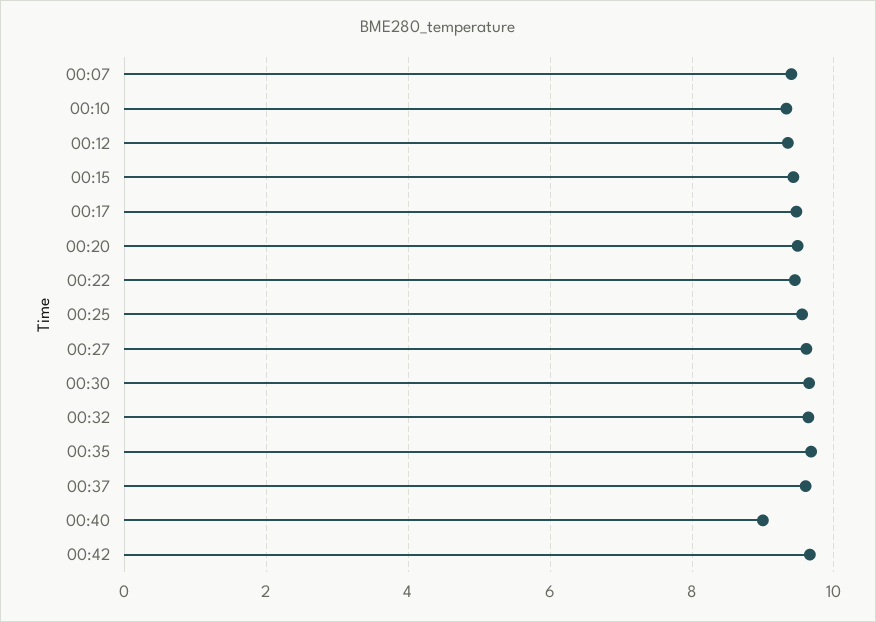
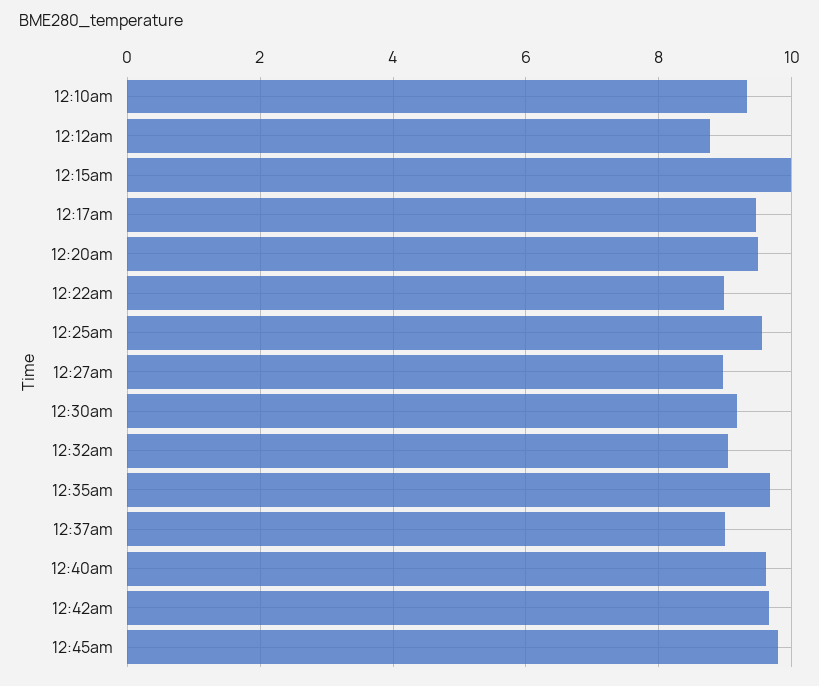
00:07: 9.4 -> none
00:12: 9.4 -> 8.8
00:15: 9.4 -> 10
00:22: 9.4 -> 9
00:27: 9.6 -> 9
00:30: 9.6 -> 9.2
00:32: 9.6 -> 9
00:37: 9.6 -> 9
00:40: 9 -> 9.6
12:45am: none -> 9.8

